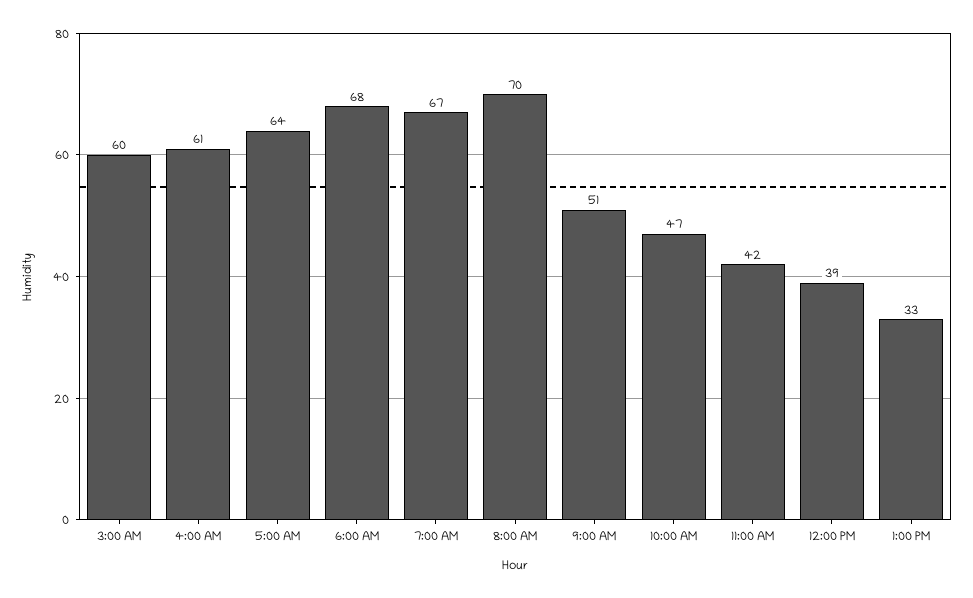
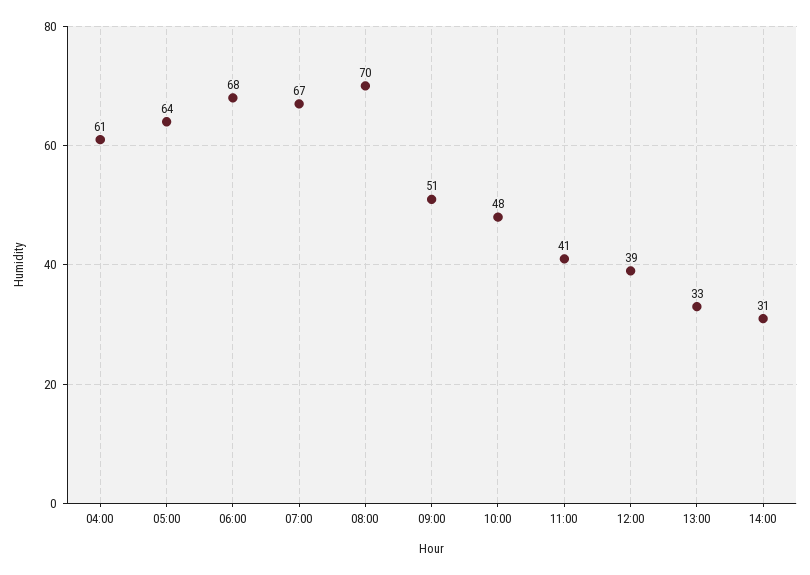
3:00 AM: 60 -> none
10:00 AM: 47 -> 48
11:00 AM: 42 -> 41
14:00: none -> 31

